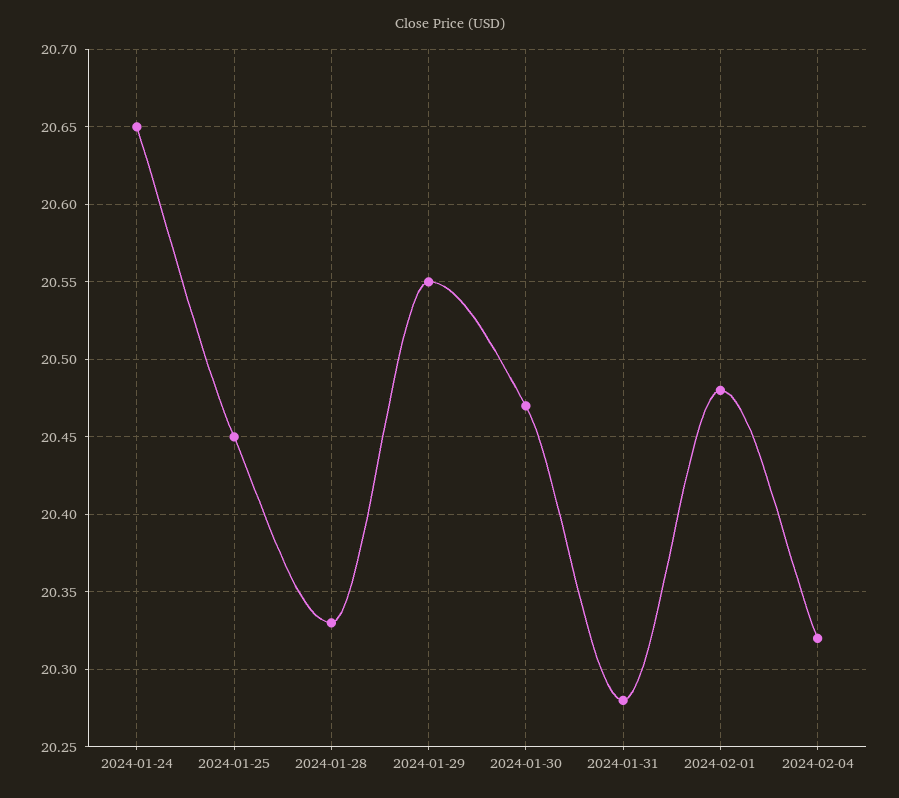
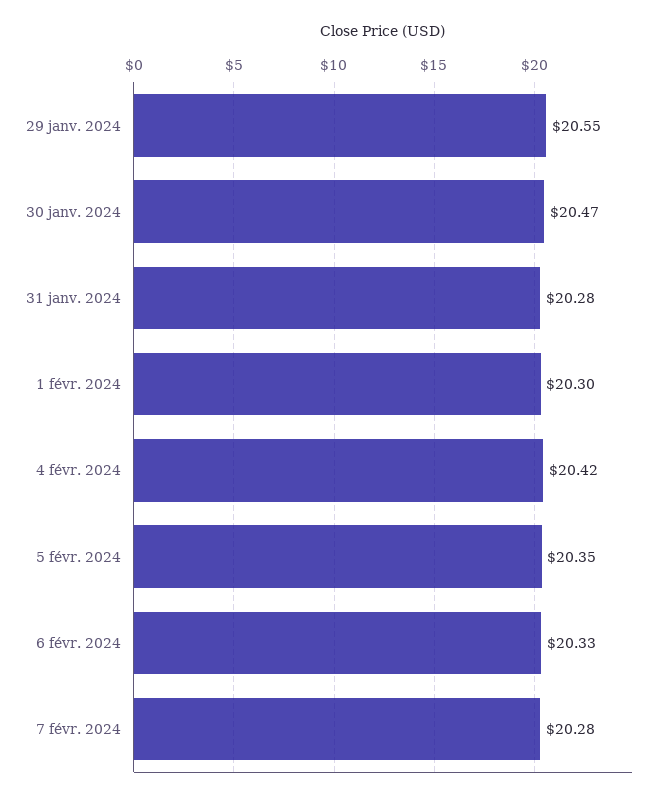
2024-01-24: 20.65 -> none
2024-01-25: 20.45 -> none
2024-01-28: 20.33 -> none
2024-02-01: 20.48 -> 20.3
2024-02-04: 20.32 -> 20.42
5 févr. 2024: none -> 20.35
6 févr. 2024: none -> 20.33
7 févr. 2024: none -> 20.28

